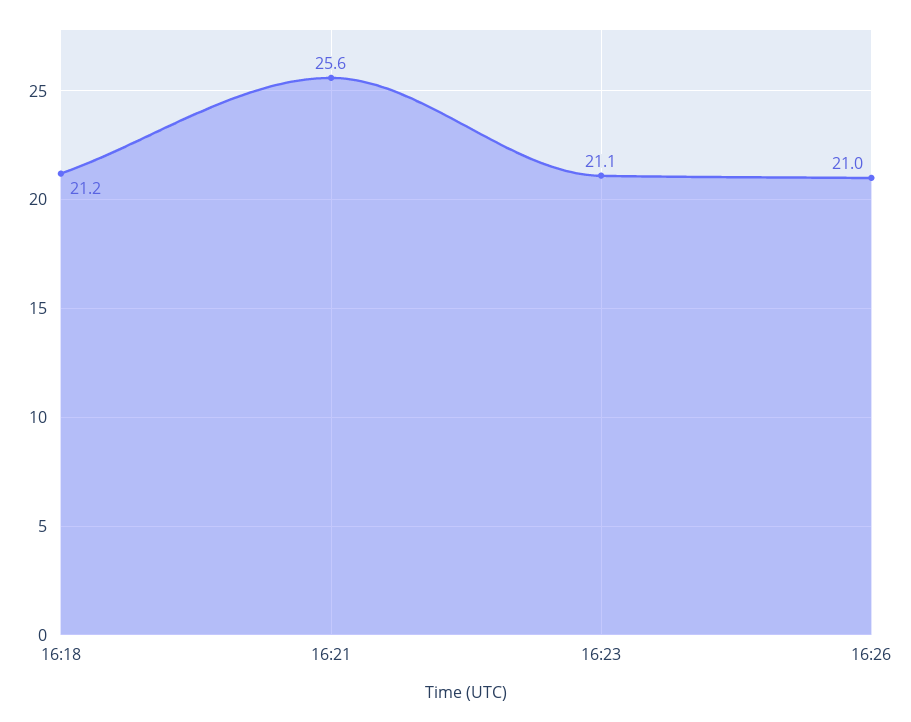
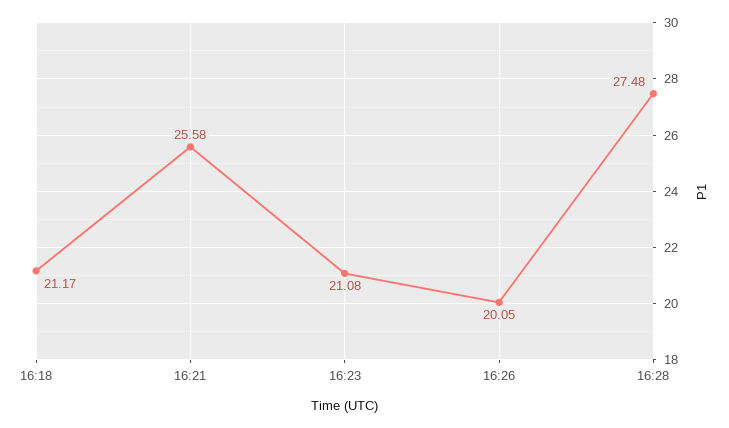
16:26: 21 -> 20.05
16:28: none -> 27.48

